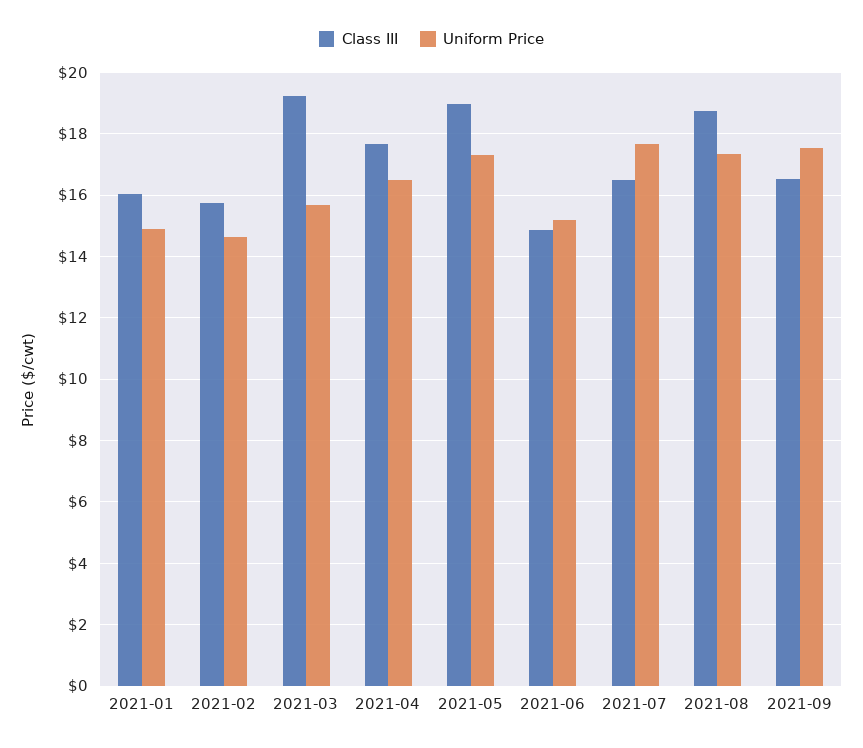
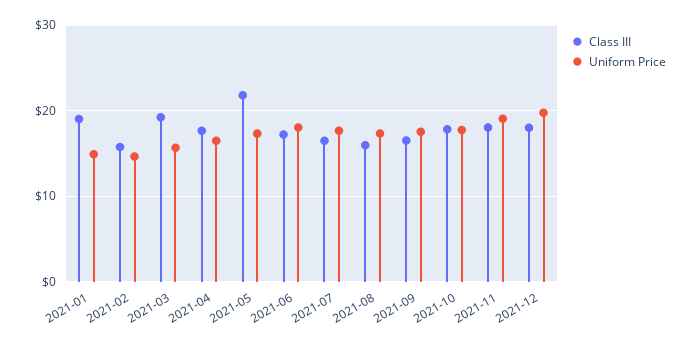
Class III, 2021-01: 16 -> 19
Class III, 2021-05: 19 -> 22
Class III, 2021-06: 14.8 -> 17
Uniform Price, 2021-06: 15.2 -> 18
Class III, 2021-08: 18.8 -> 16
Class III, 2021-10: none -> 18
Uniform Price, 2021-10: none -> 18
Class III, 2021-11: none -> 18
Uniform Price, 2021-11: none -> 19
Class III, 2021-12: none -> 18
Uniform Price, 2021-12: none -> 20

